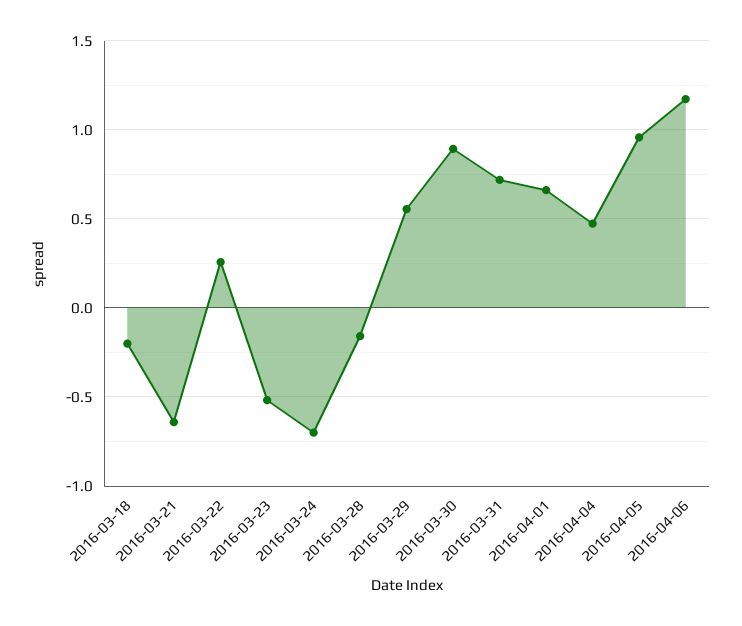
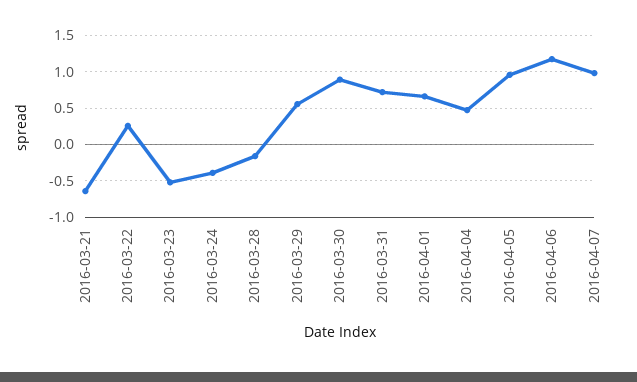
2016-03-18: -0.2 -> none
2016-03-24: -0.7 -> -0.4
2016-04-07: none -> 1

